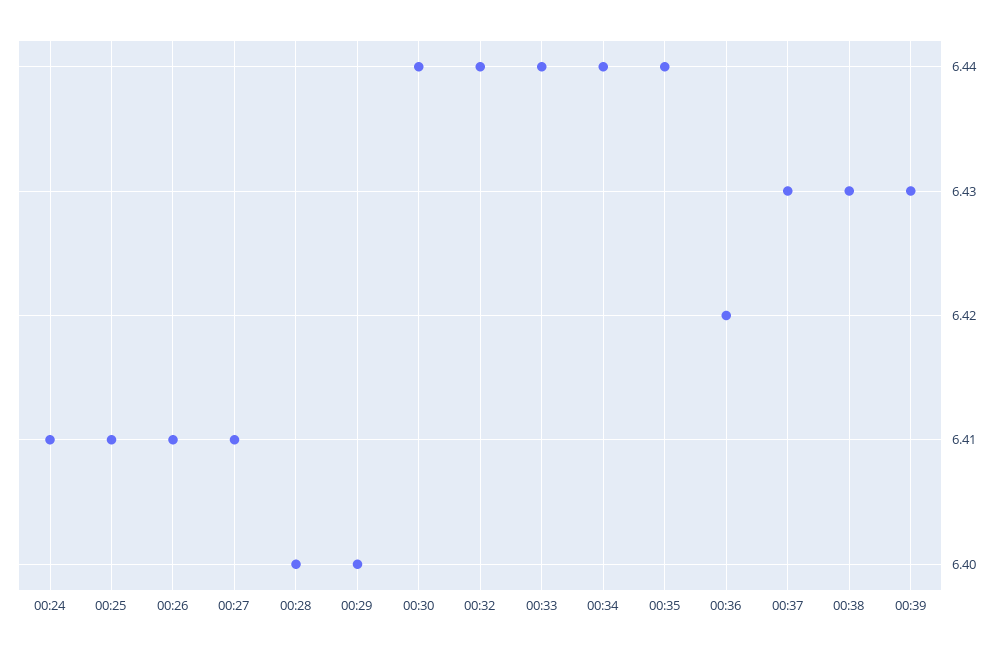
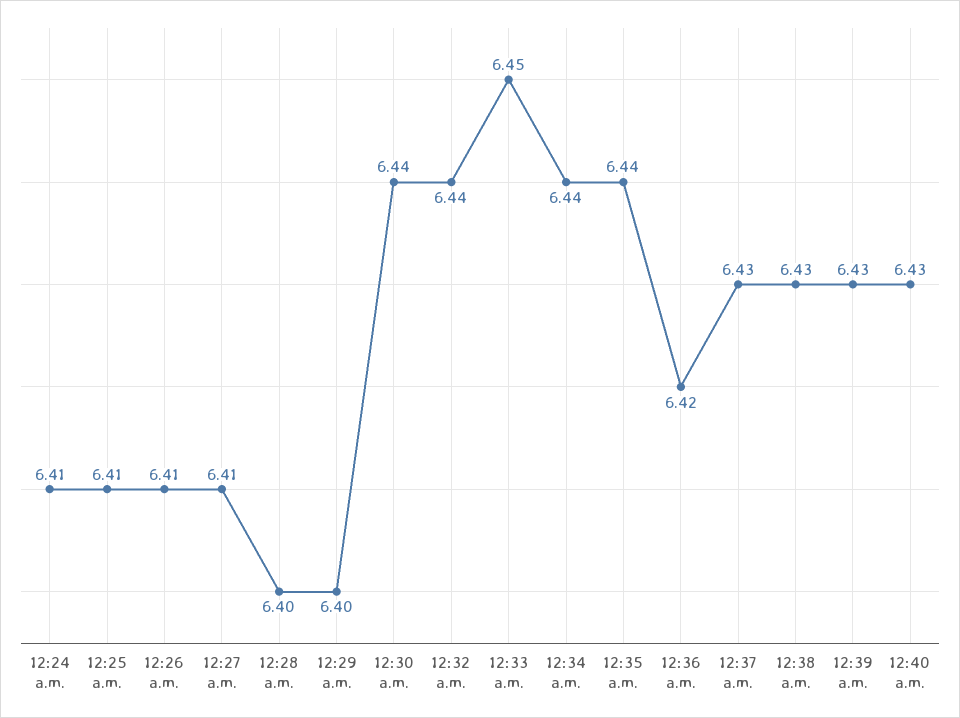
00:33: 6.44 -> 6.45
12:40 a.m.: none -> 6.43

